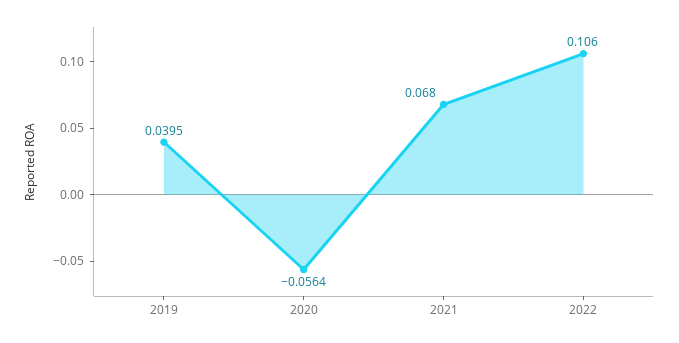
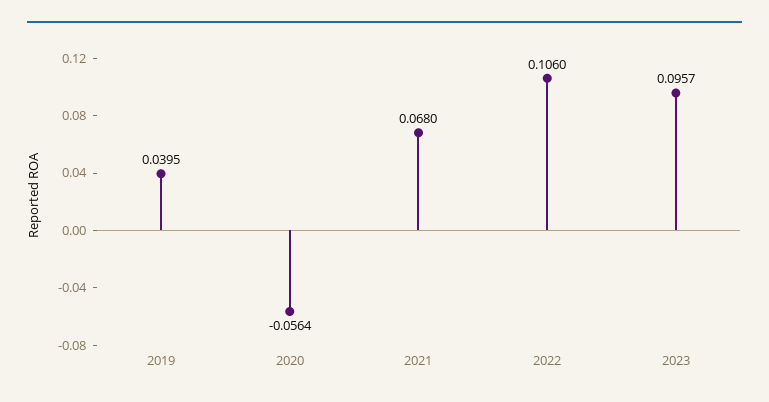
2023: none -> 0.0957

